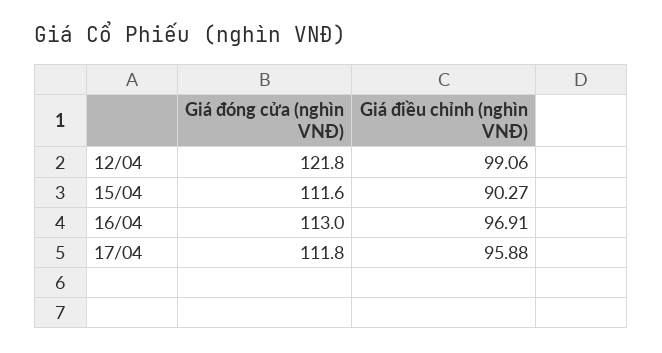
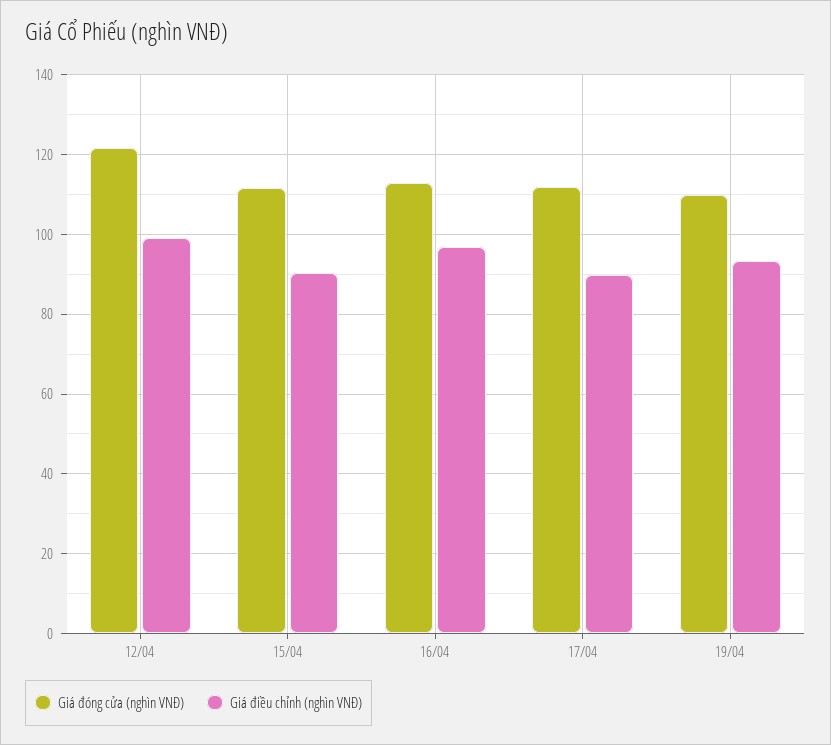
Giá điều chỉnh (nghìn VNĐ), 17/04: 95.88 -> 90
Giá đóng cửa (nghìn VNĐ), 19/04: none -> 110
Giá điều chỉnh (nghìn VNĐ), 19/04: none -> 94

